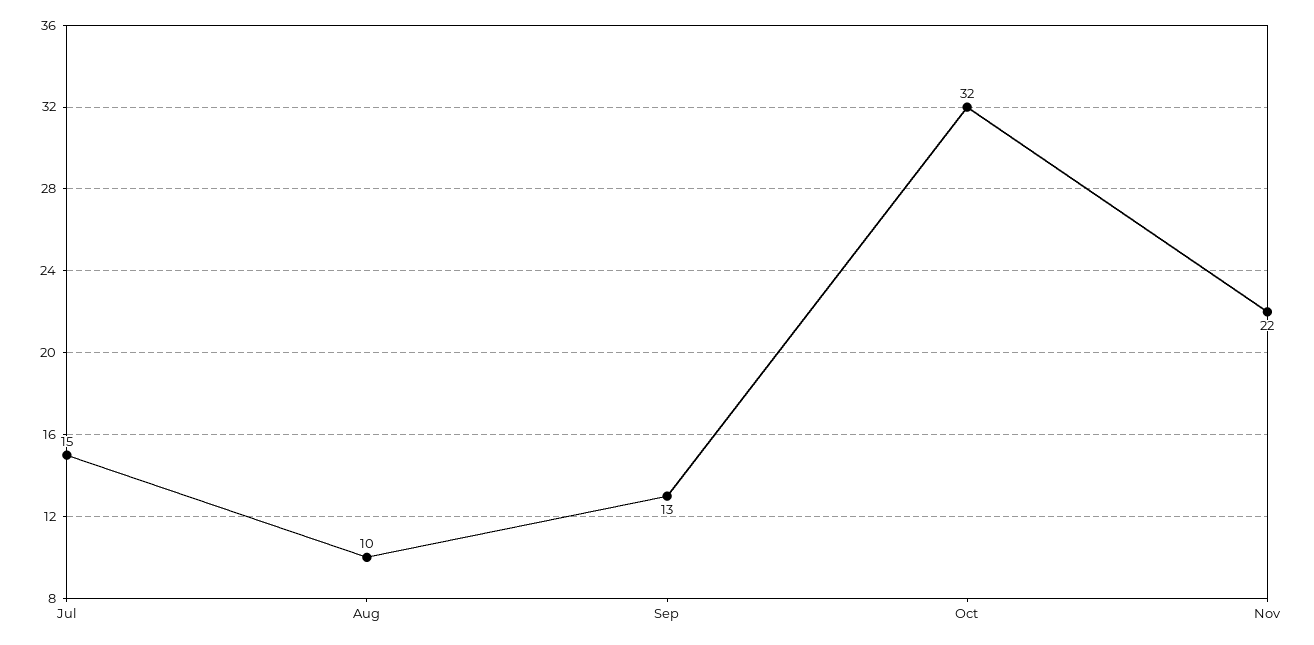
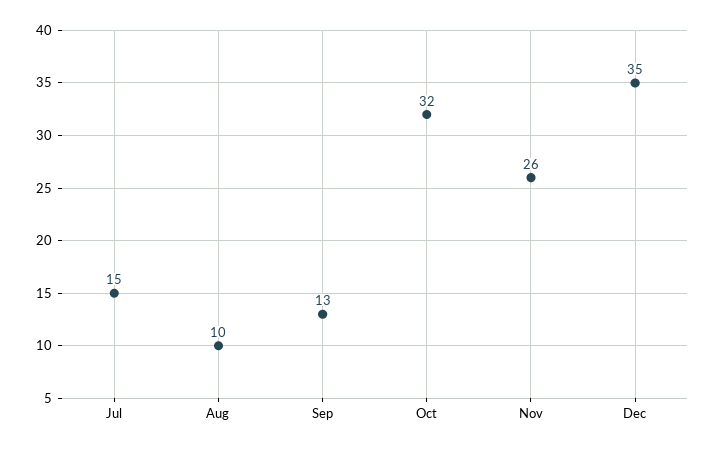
Nov: 22 -> 26
Dec: none -> 35

